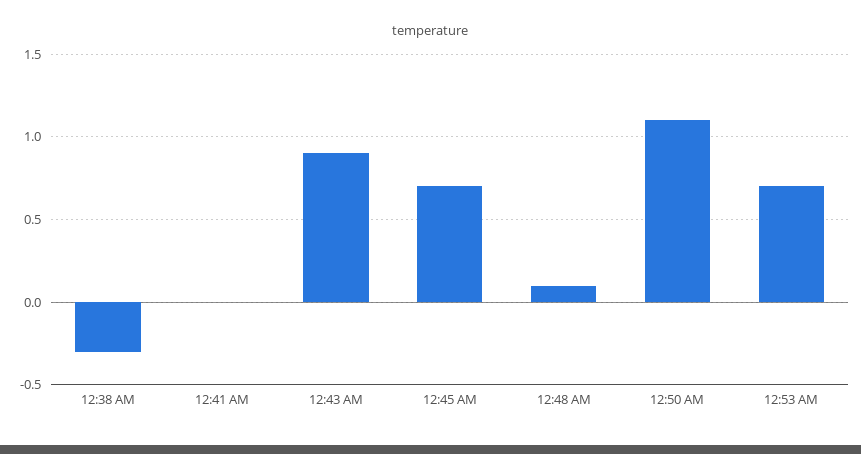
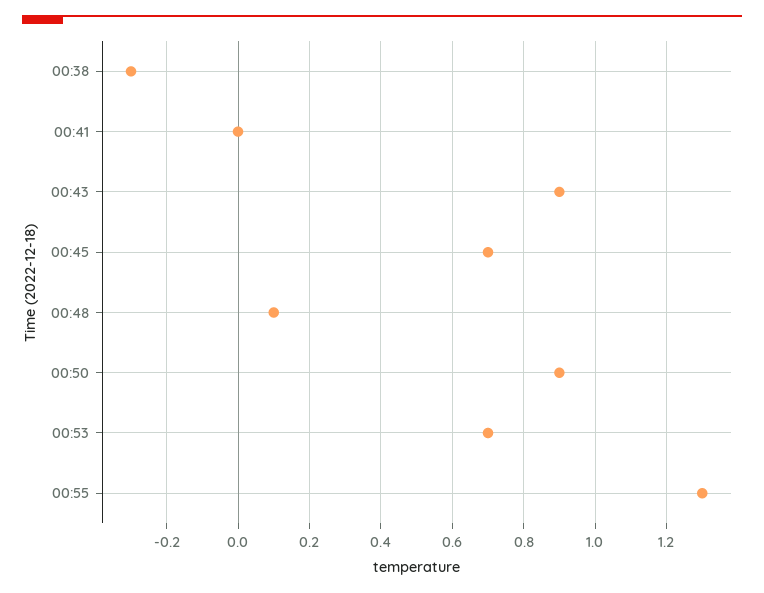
12:50 AM: 1.1 -> 0.9
00:55: none -> 1.3

